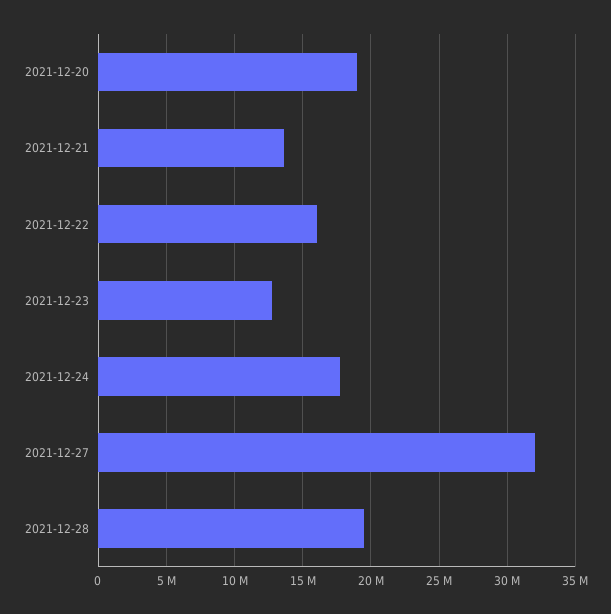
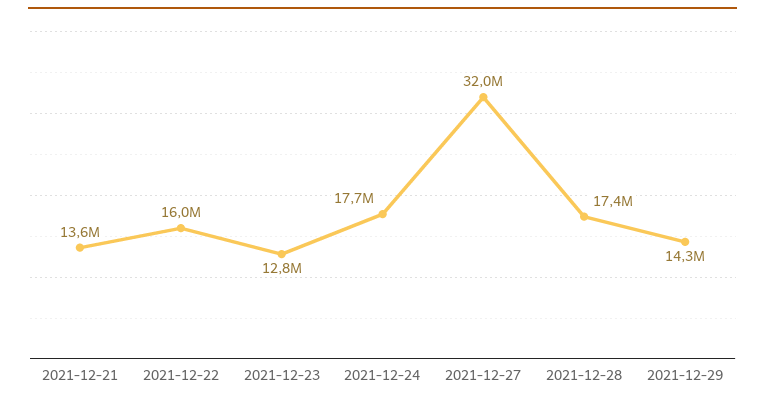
2021-12-20: 19000000 -> none
2021-12-28: 19500000 -> 17400000
2021-12-29: none -> 14300000

